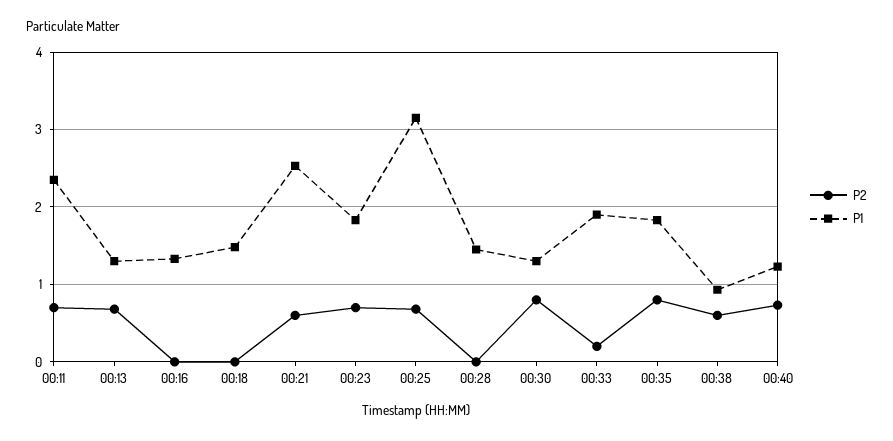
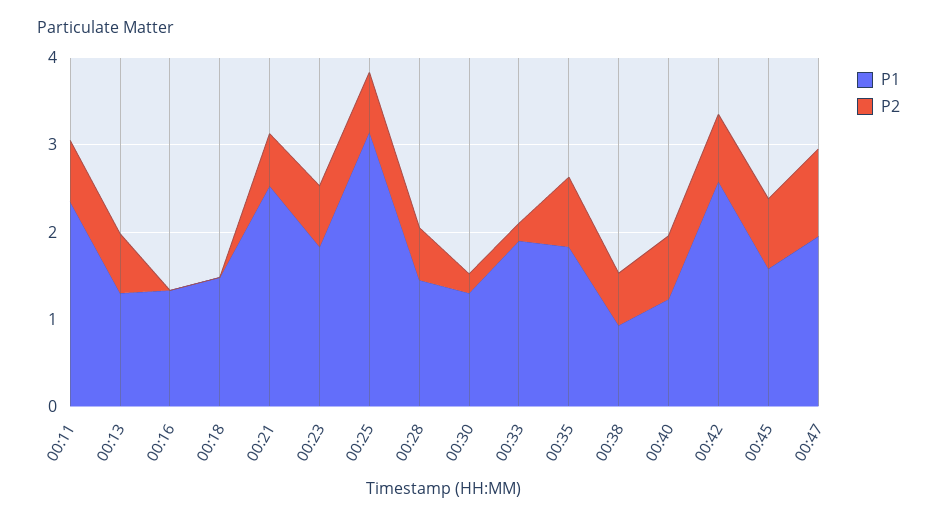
P2, 00:28: 0 -> 0.6
P2, 00:30: 0.8 -> 0.2
P1, 00:42: none -> 2.6
P2, 00:42: none -> 0.8
P1, 00:45: none -> 1.6
P2, 00:45: none -> 0.8
P1, 00:47: none -> 2
P2, 00:47: none -> 1

